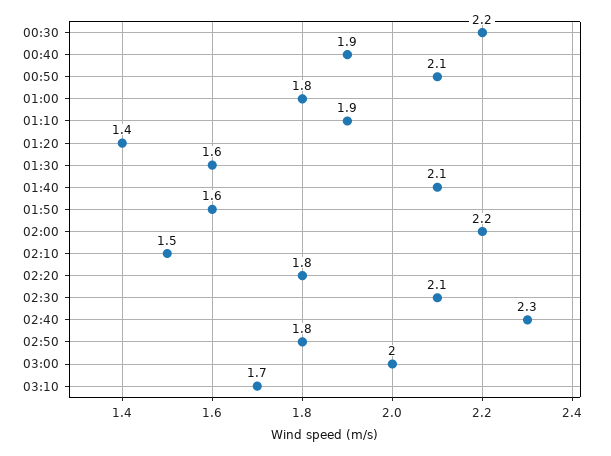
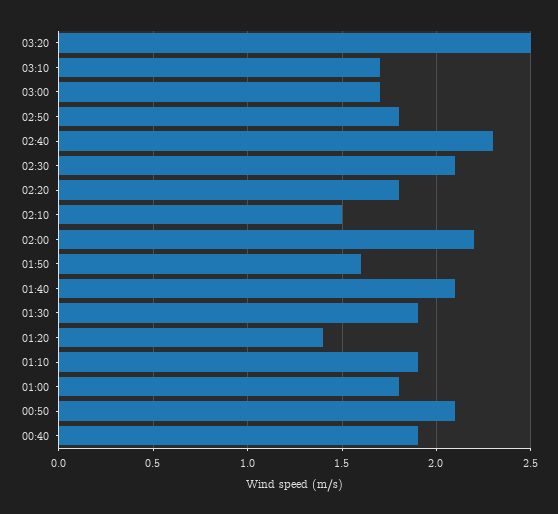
00:30: 2.2 -> none
01:30: 1.6 -> 1.9
03:00: 2 -> 1.7
03:20: none -> 2.5

